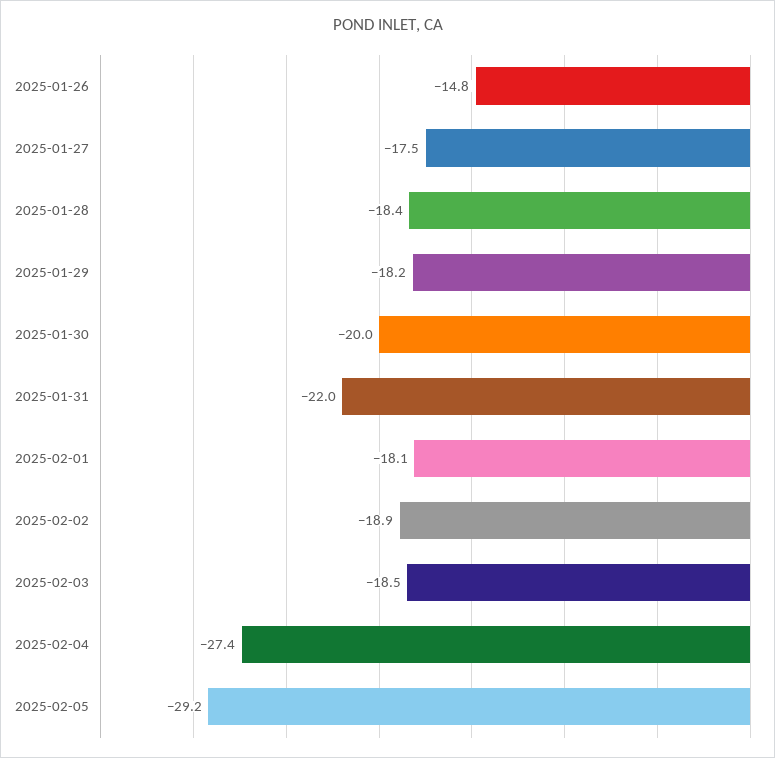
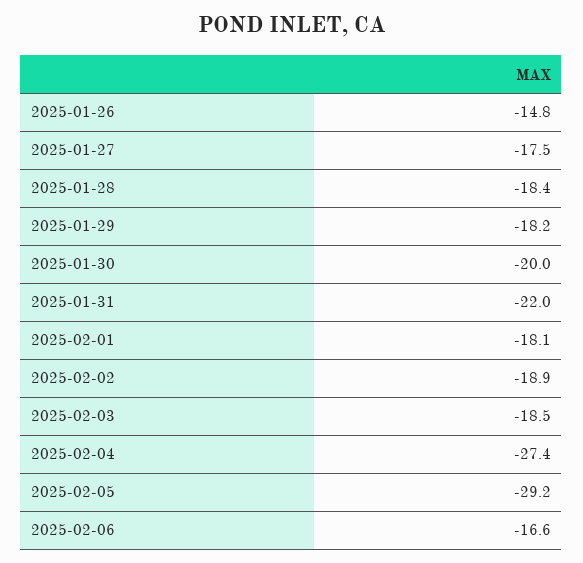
2025-02-06: none -> -16.6

